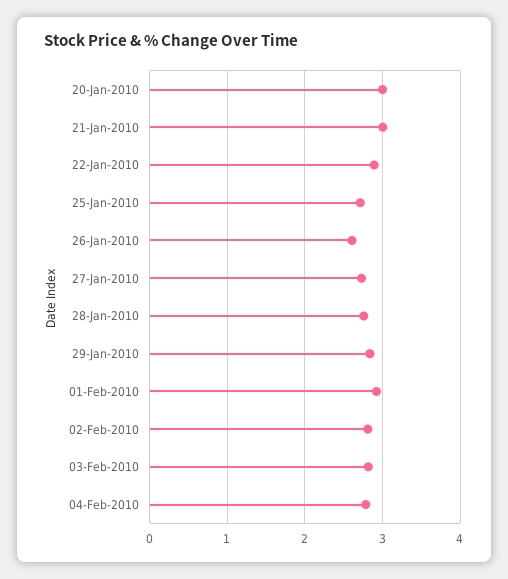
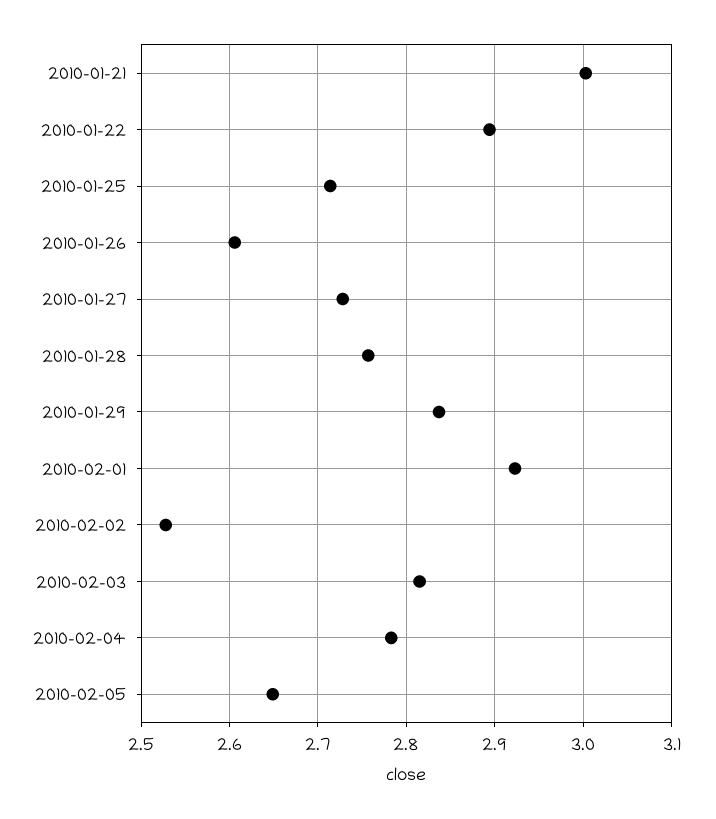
20-Jan-2010: 3 -> none
02-Feb-2010: 2.8 -> 2.53
2010-02-05: none -> 2.65

